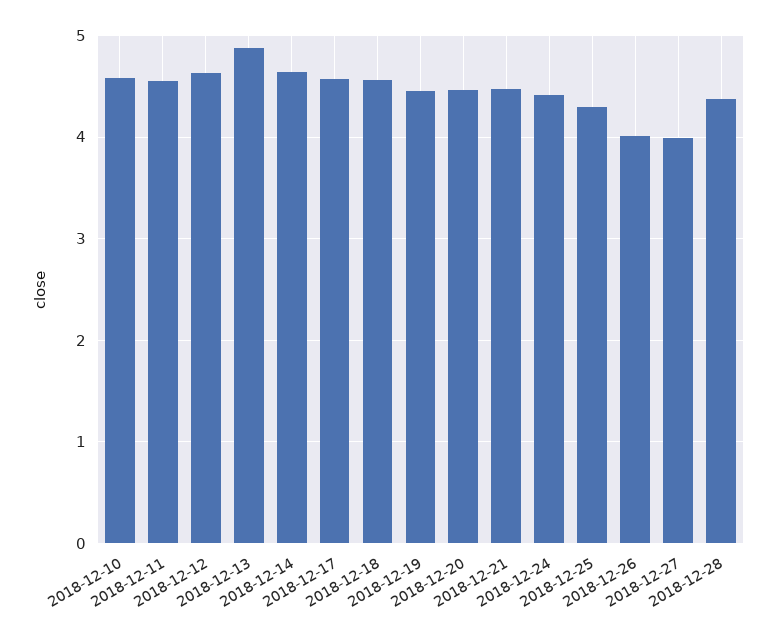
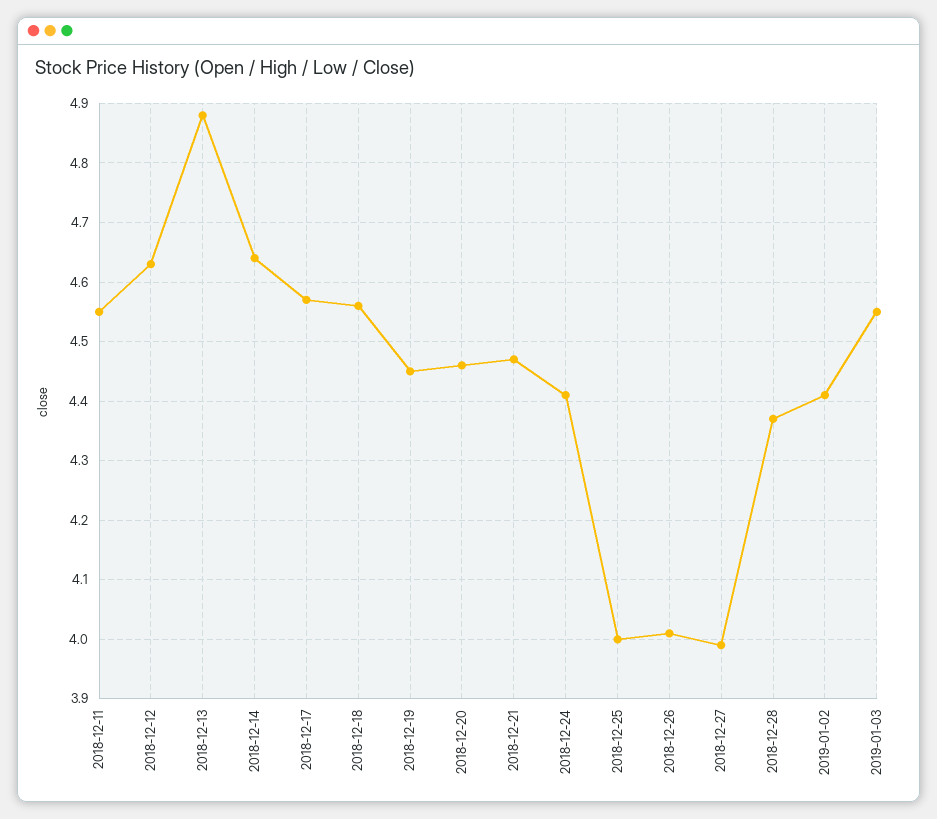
2018-12-10: 4.6 -> none
2018-12-25: 4.3 -> 4
2019-01-02: none -> 4.4
2019-01-03: none -> 4.55

